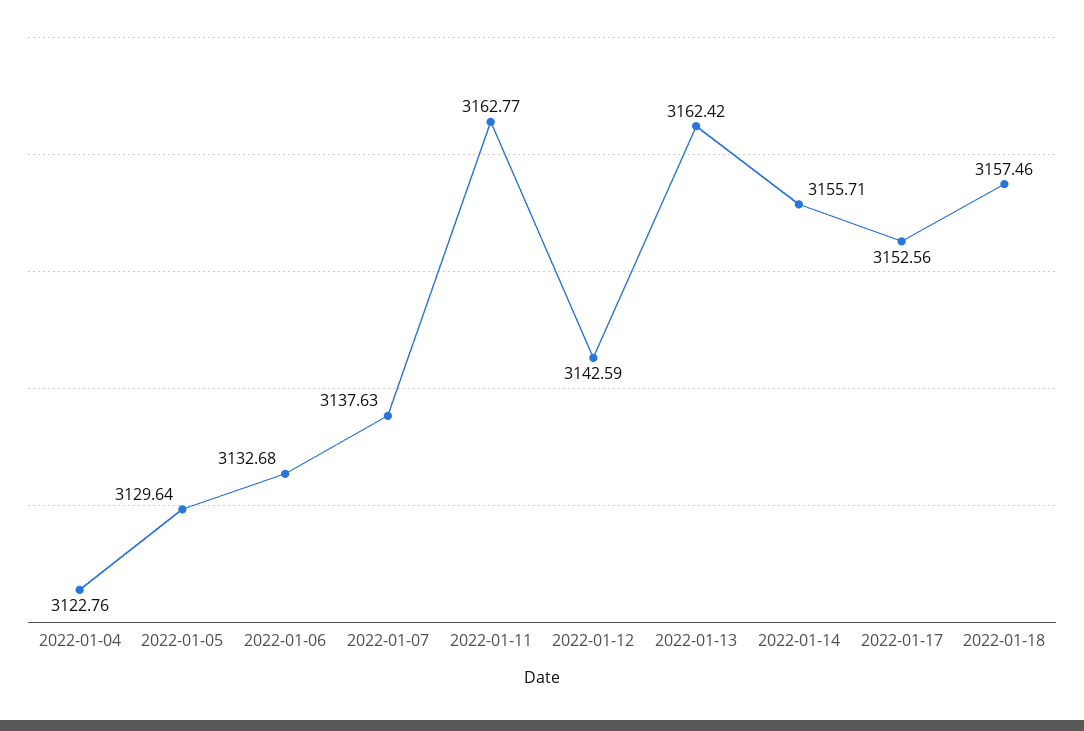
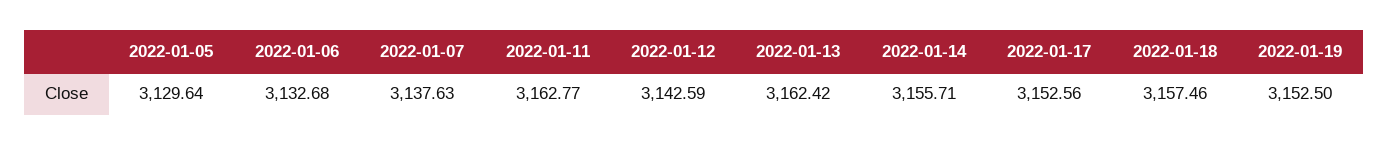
2022-01-04: 3122.76 -> none
2022-01-19: none -> 3152.5

